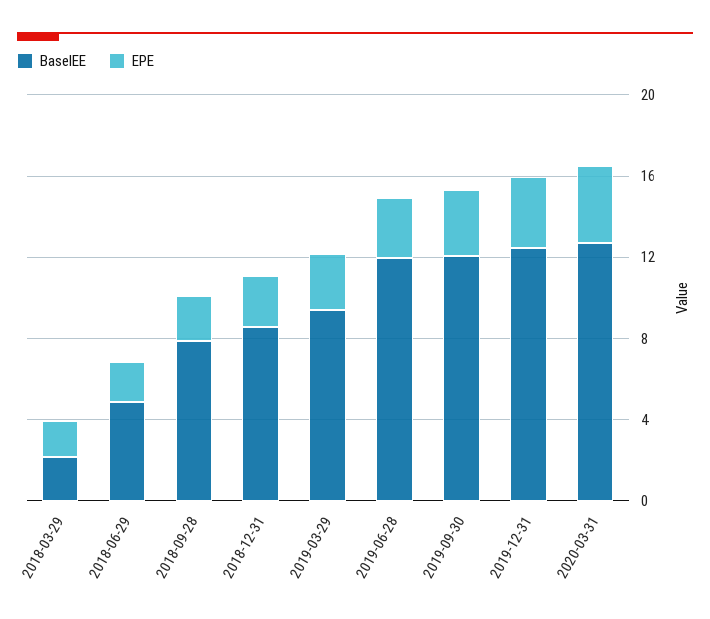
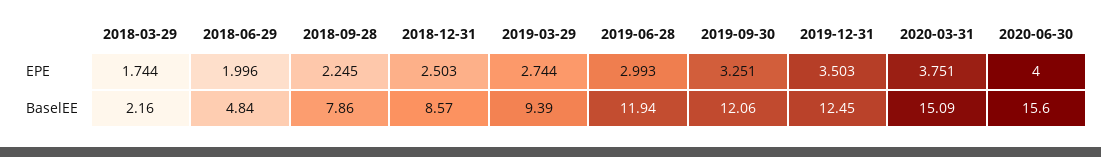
BaselEE, 2020-03-31: 13 -> 15.09
EPE, 2020-06-30: none -> 4
BaselEE, 2020-06-30: none -> 15.6

